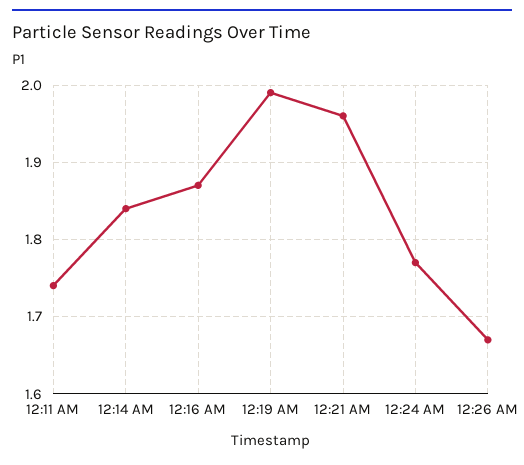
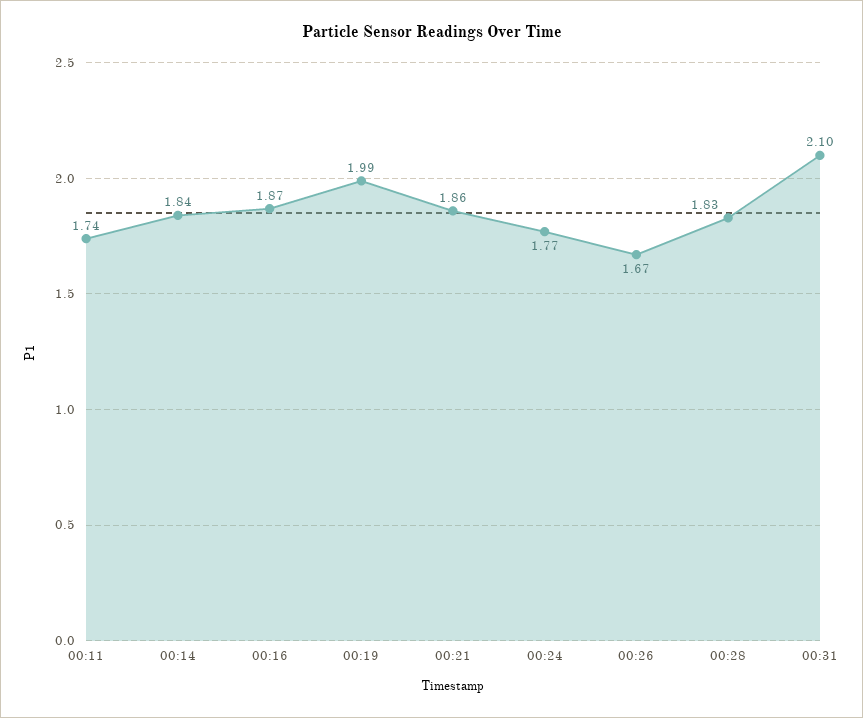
12:21 AM: 1.96 -> 1.86
00:28: none -> 1.83
00:31: none -> 2.1

